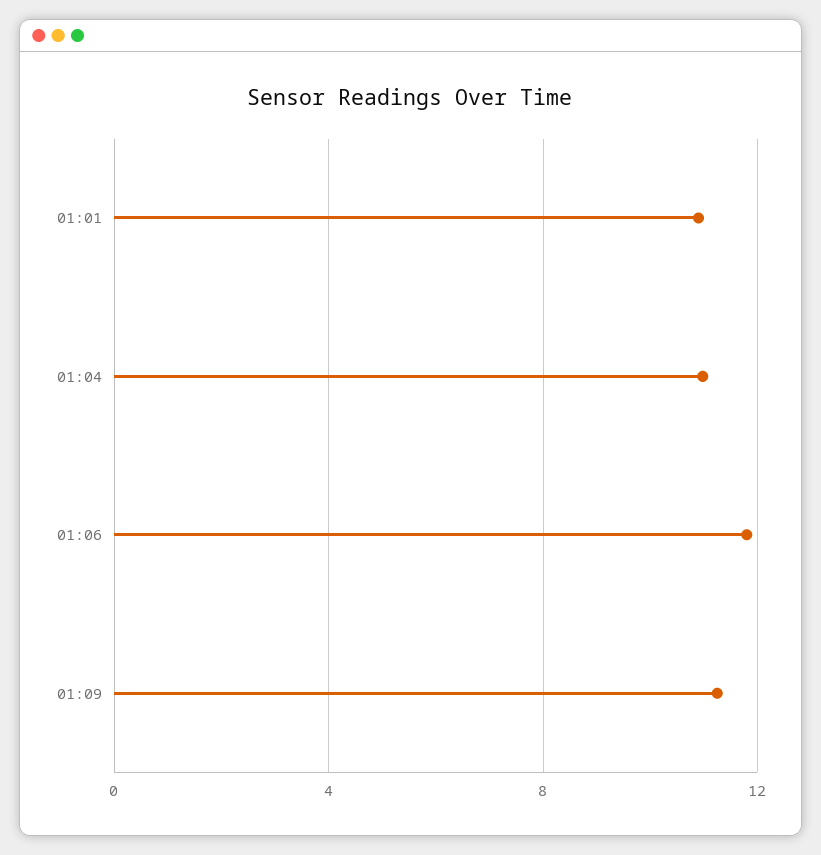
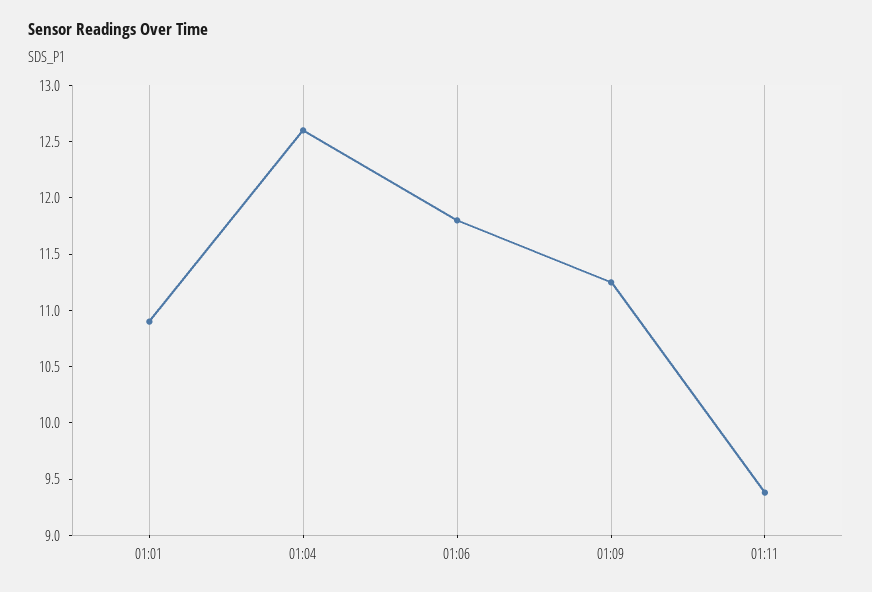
01:04: 11 -> 12.6
01:11: none -> 9.4

